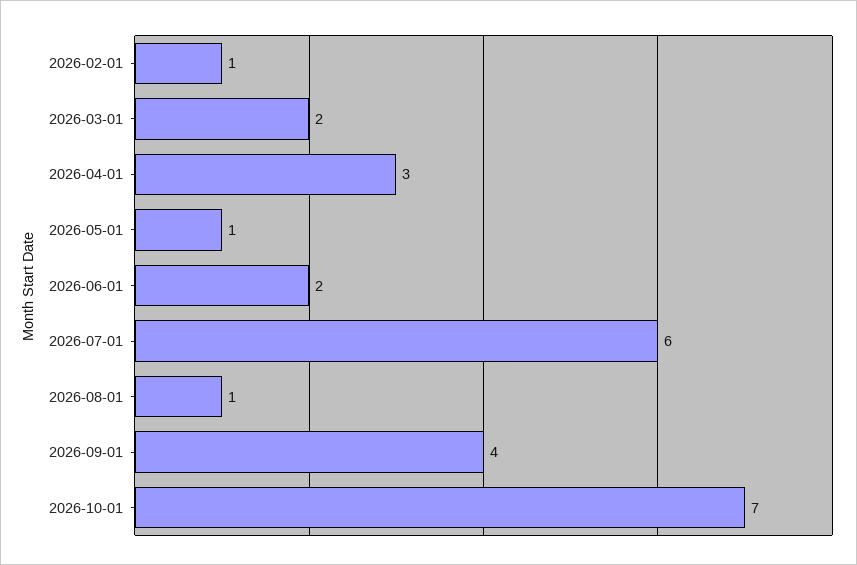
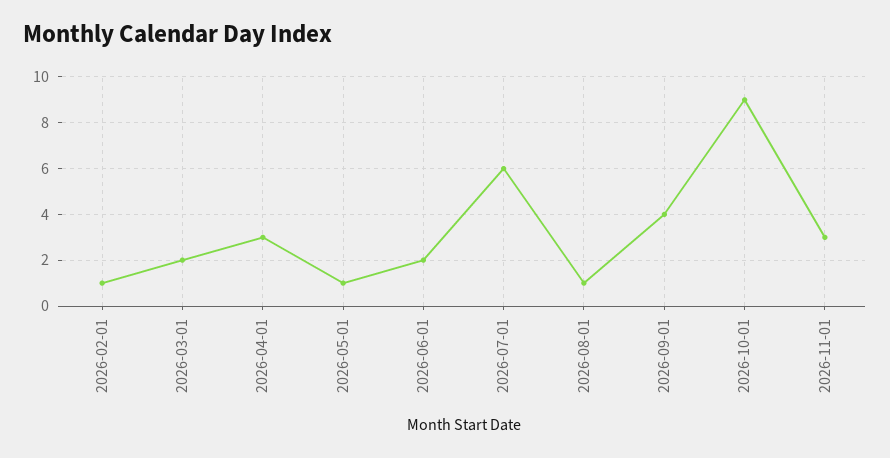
2026-10-01: 7 -> 9
2026-11-01: none -> 3

